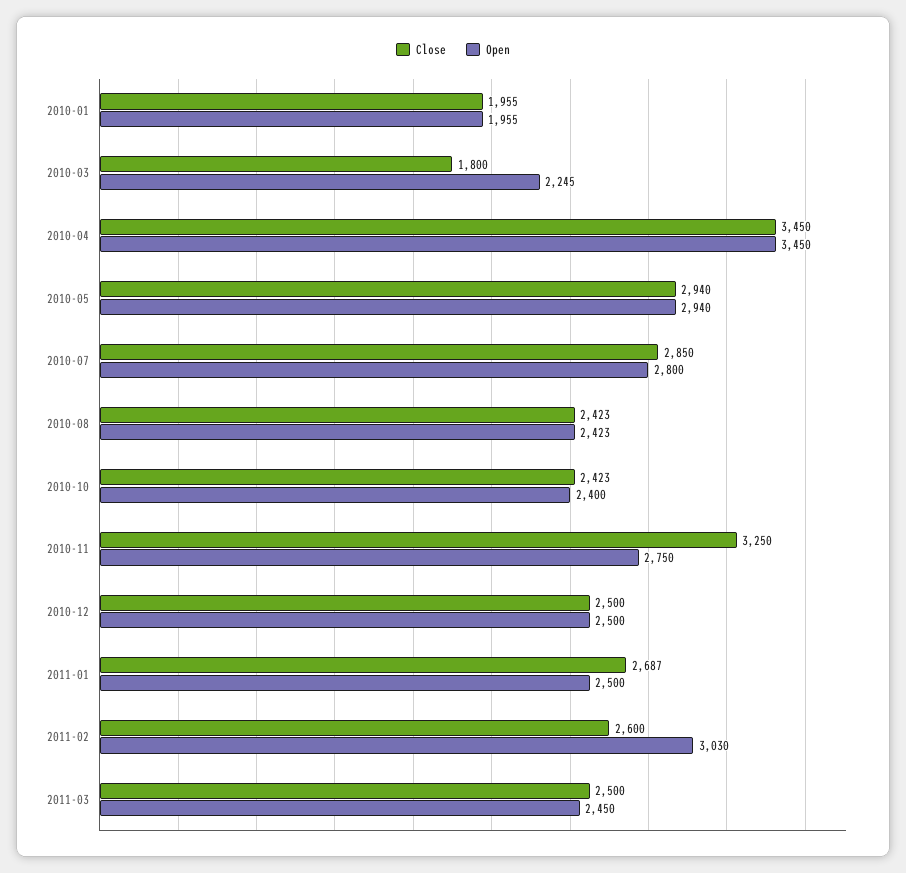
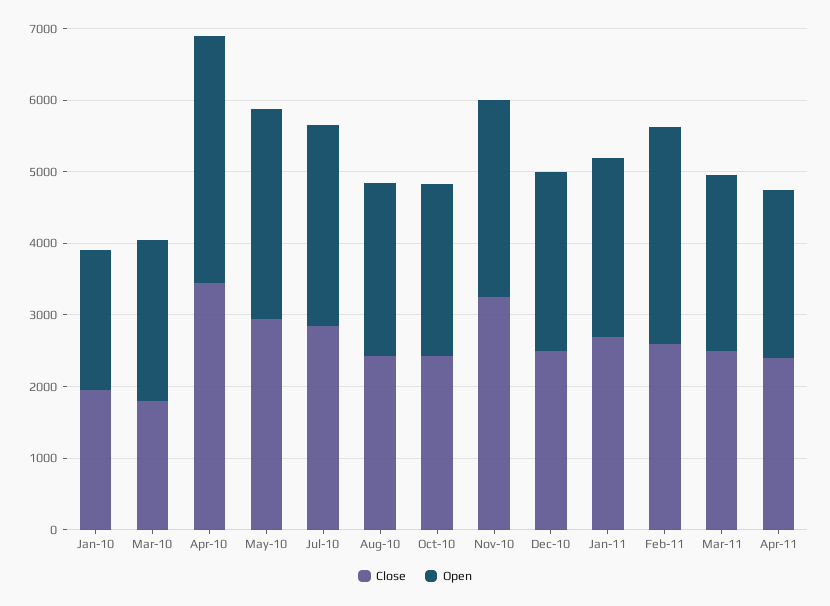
Close, Apr-11: none -> 2400
Open, Apr-11: none -> 2400

